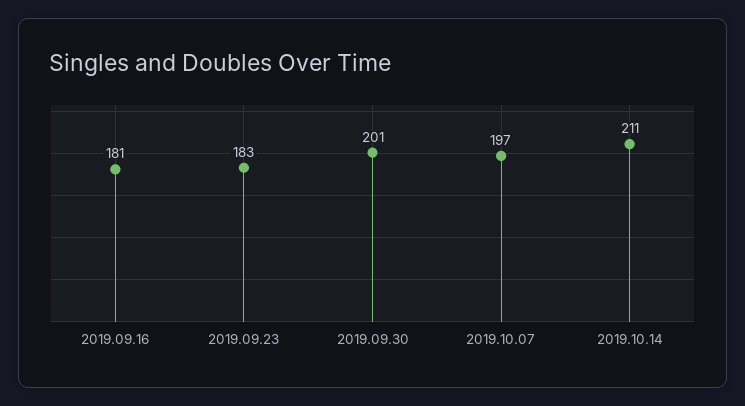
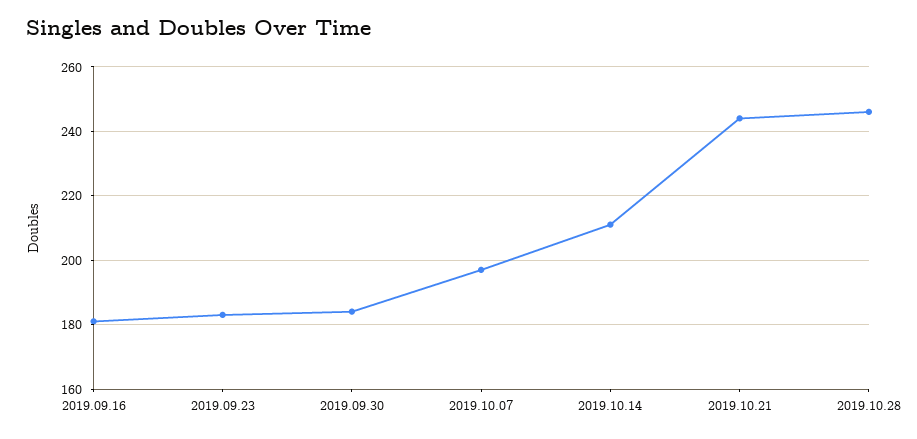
2019.09.30: 201 -> 185
2019.10.21: none -> 245
2019.10.28: none -> 245

